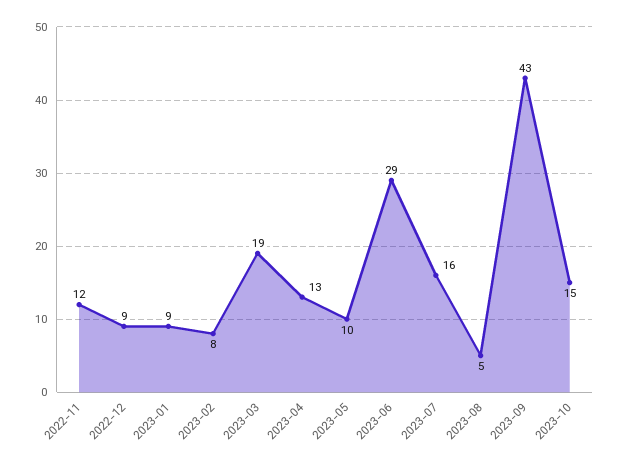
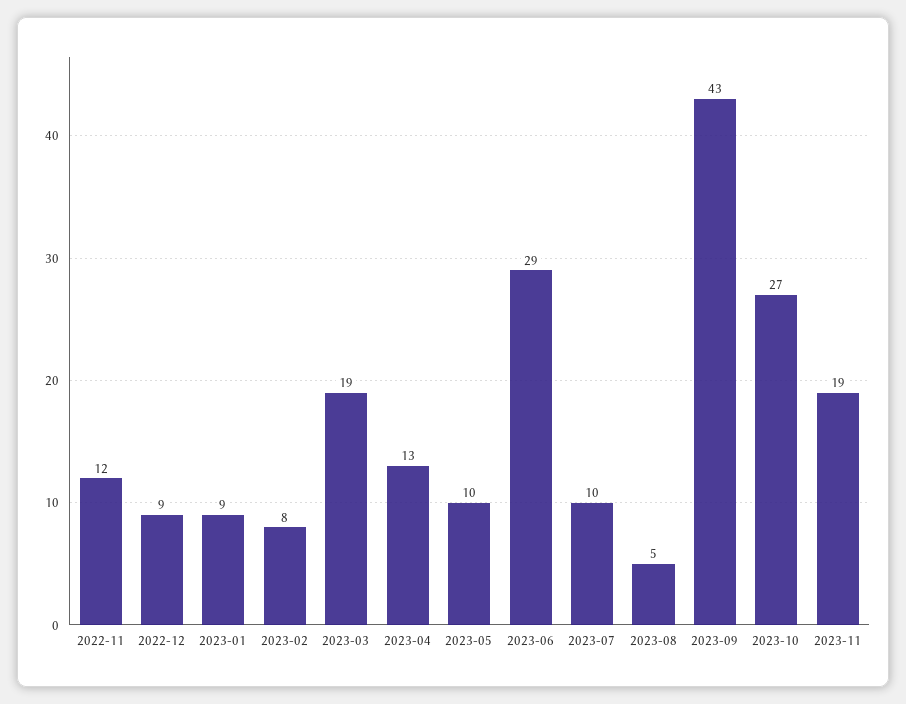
2023-07: 16 -> 10
2023-10: 15 -> 27
2023-11: none -> 19

